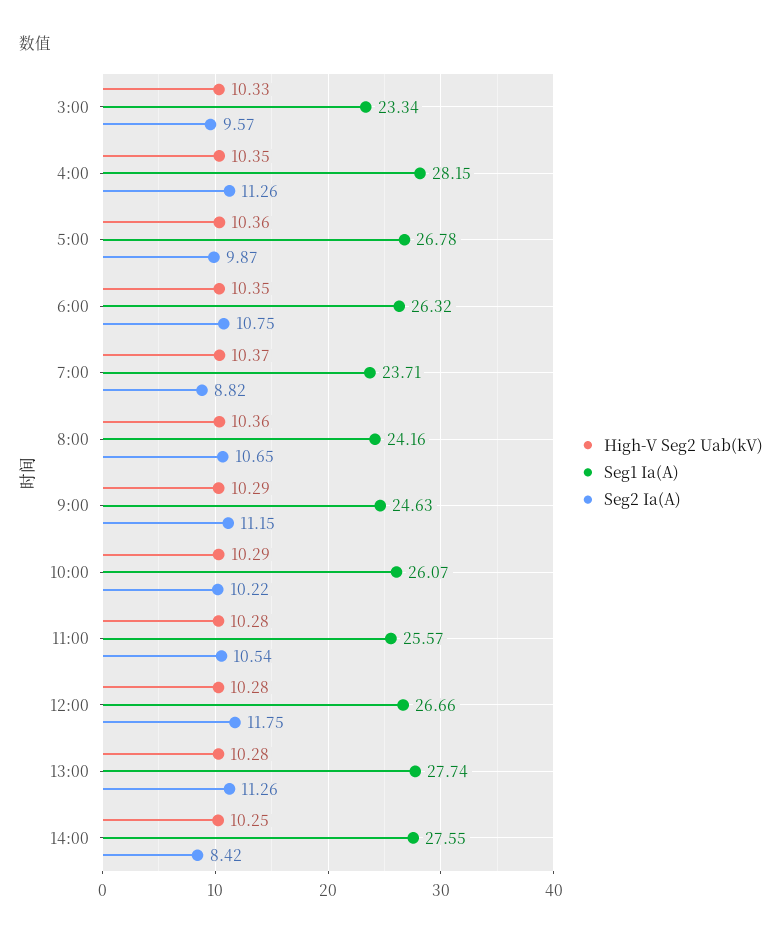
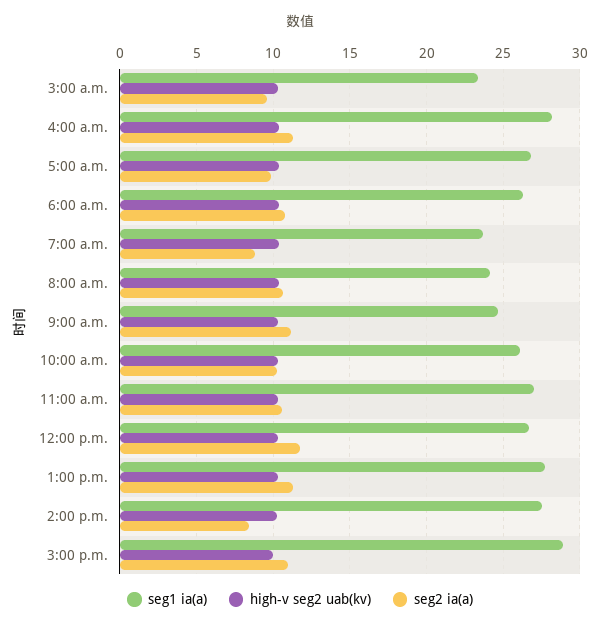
Seg1 Ia(A), 11:00: 25.57 -> 27
Seg1 Ia(A), 3:00 p.m.: none -> 29
High-V Seg2 Uab(kV), 3:00 p.m.: none -> 10
Seg2 Ia(A), 3:00 p.m.: none -> 11

